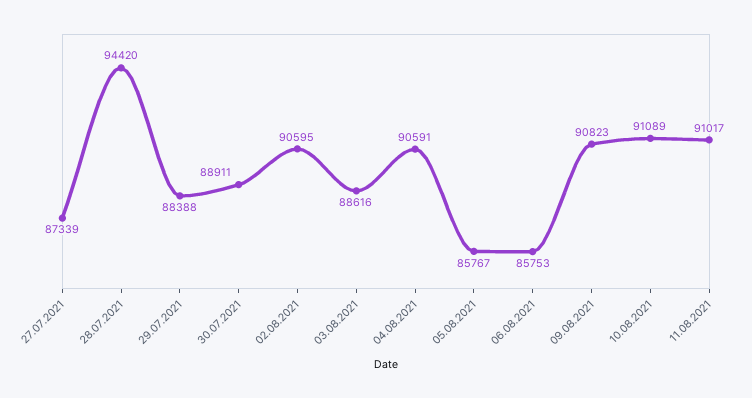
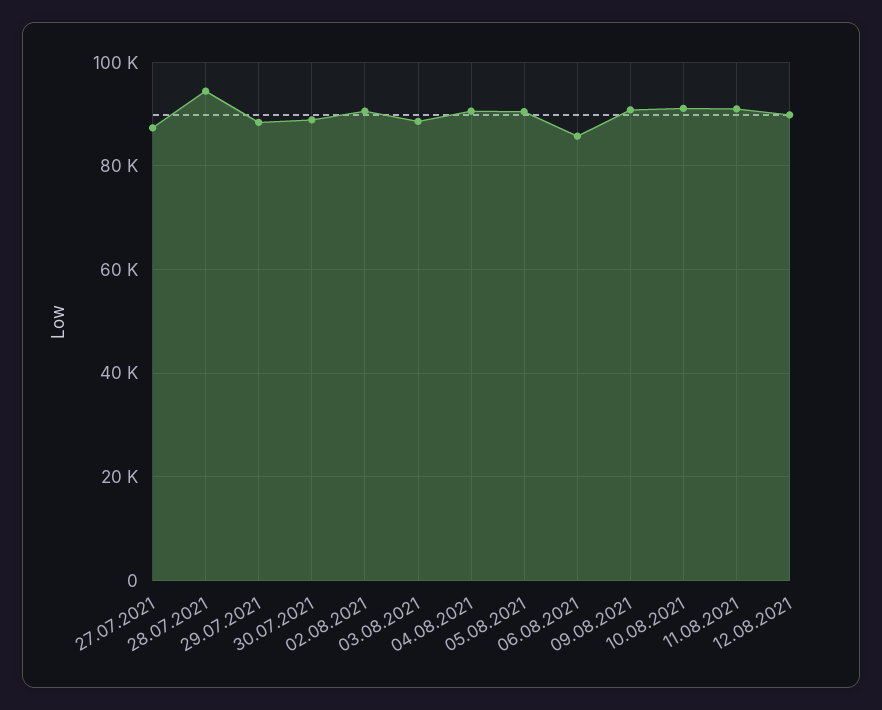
05.08.2021: 85767 -> 90000
12.08.2021: none -> 90000

